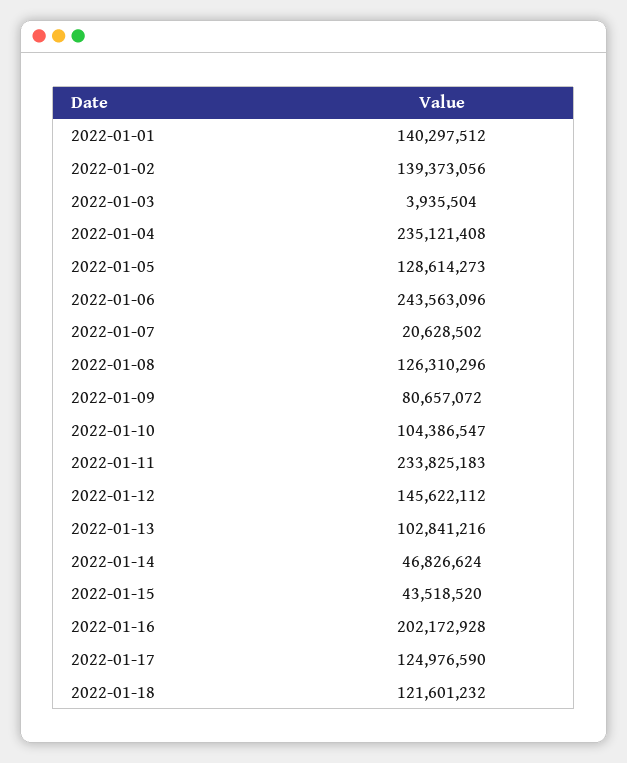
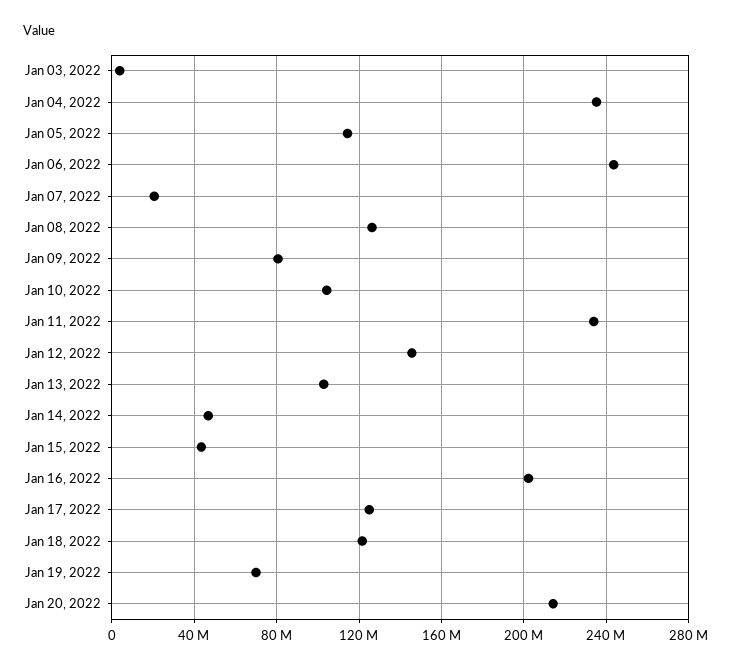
2022-01-01: 140297512 -> none
2022-01-02: 139373056 -> none
2022-01-05: 128614273 -> 115000000
Jan 19, 2022: none -> 70000000
Jan 20, 2022: none -> 215000000

